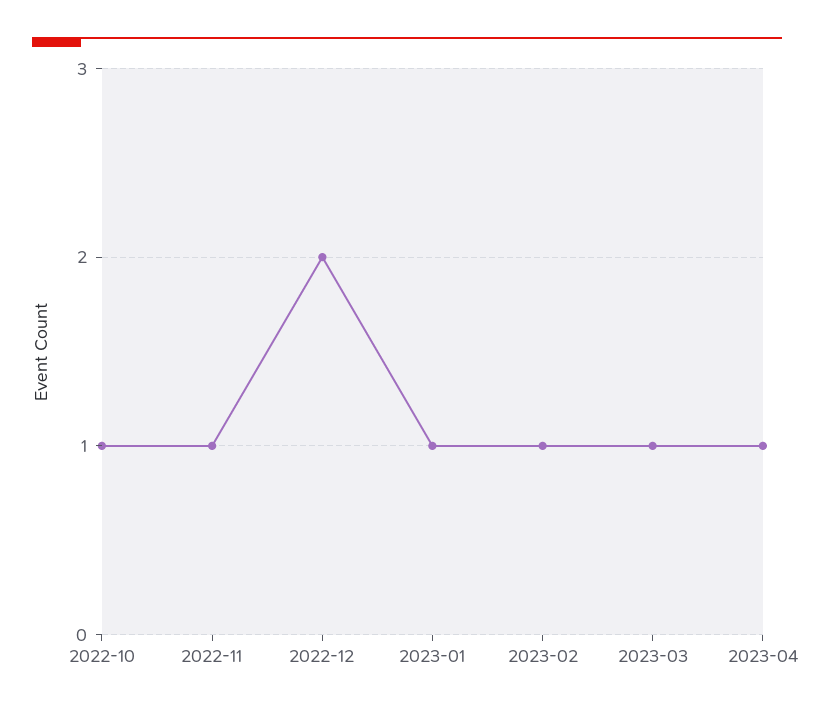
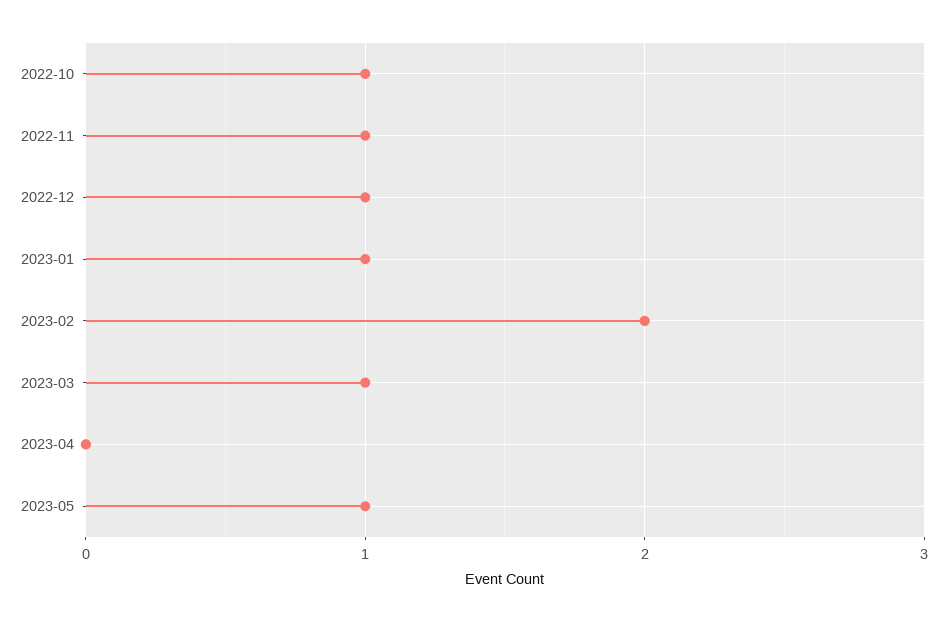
2022-12: 2 -> 1
2023-02: 1 -> 2
2023-04: 1 -> 0
2023-05: none -> 1

